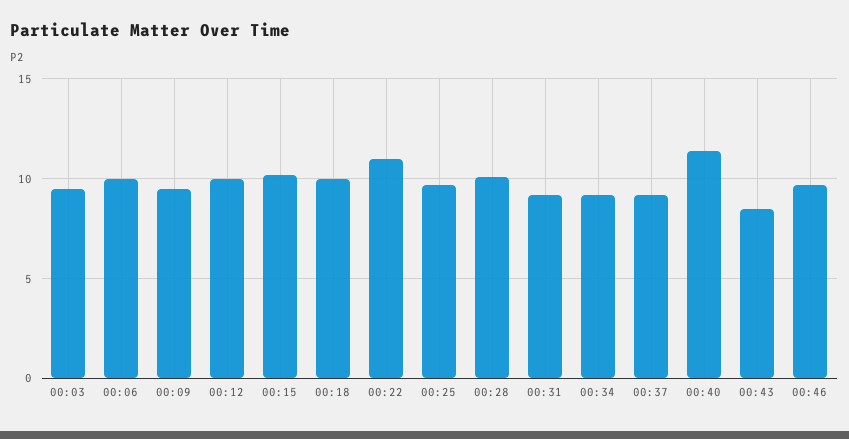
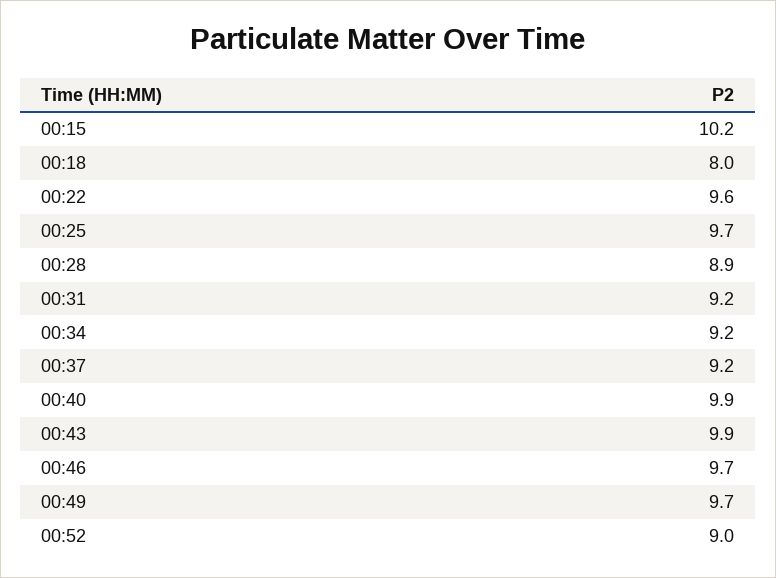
00:03: 9.5 -> none
00:06: 10 -> none
00:09: 9.5 -> none
00:12: 10 -> none
00:18: 10 -> 8
00:22: 11 -> 9.6
00:28: 10 -> 8.9
00:40: 11.5 -> 9.9
00:43: 8.5 -> 9.9
00:49: none -> 9.7
00:52: none -> 9

